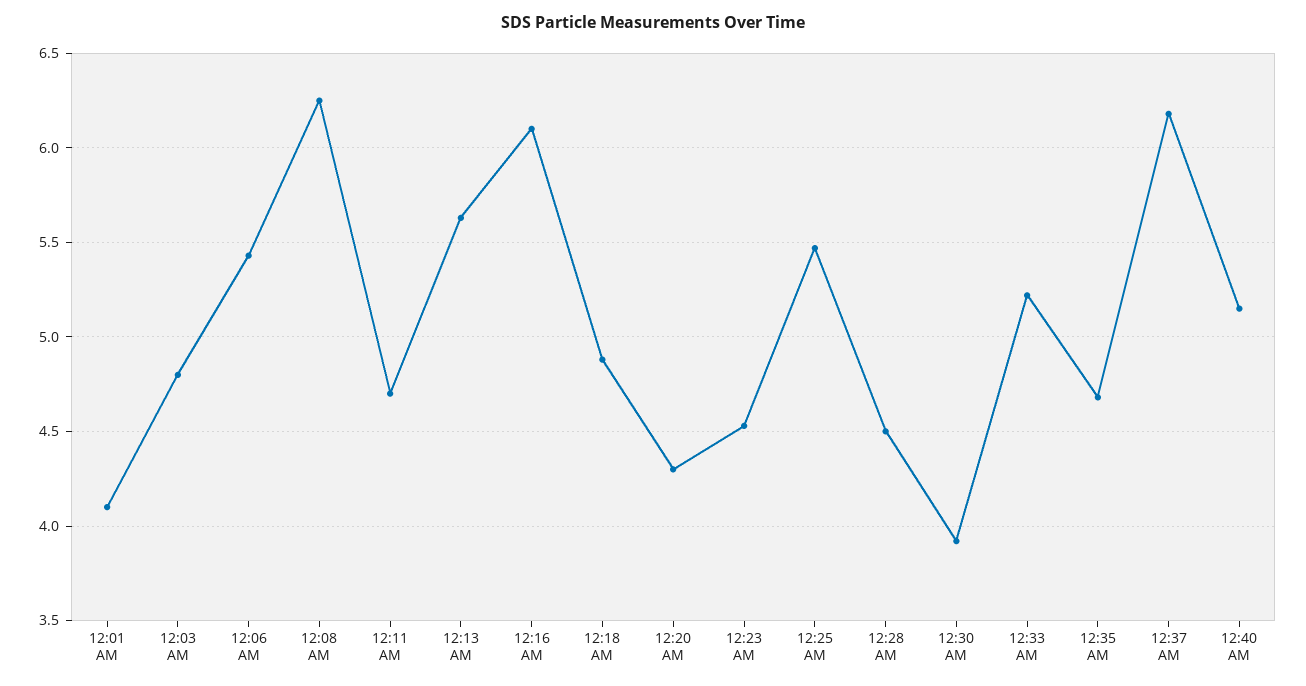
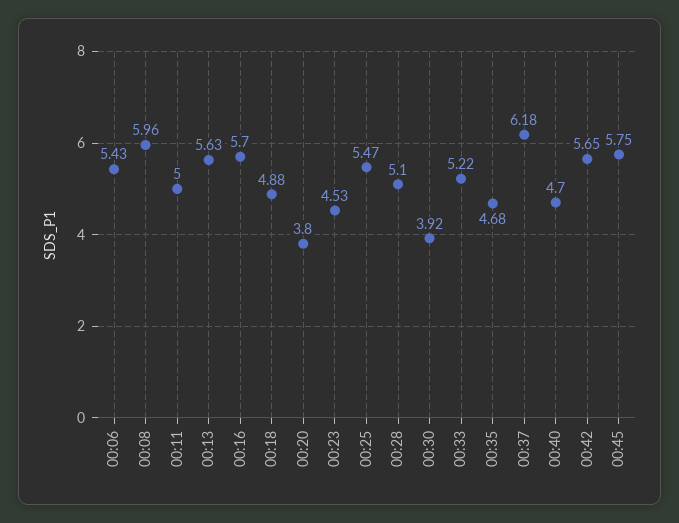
12:01 AM: 4.1 -> none
12:03 AM: 4.8 -> none
12:08 AM: 6.25 -> 5.96
12:11 AM: 4.7 -> 5
12:16 AM: 6.1 -> 5.7
12:20 AM: 4.3 -> 3.8
12:28 AM: 4.5 -> 5.1
12:40 AM: 5.15 -> 4.7
00:42: none -> 5.65
00:45: none -> 5.75

